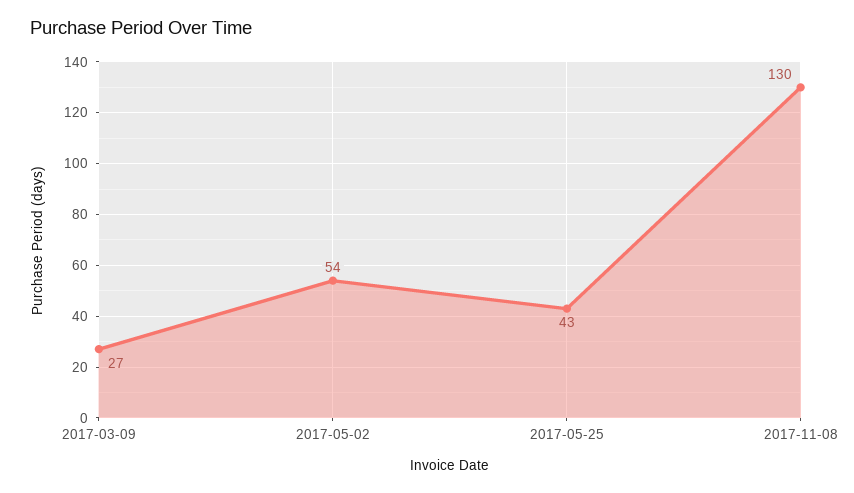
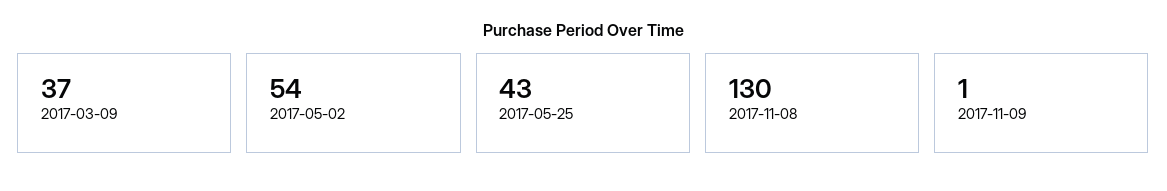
2017-03-09: 27 -> 37
2017-11-09: none -> 1

